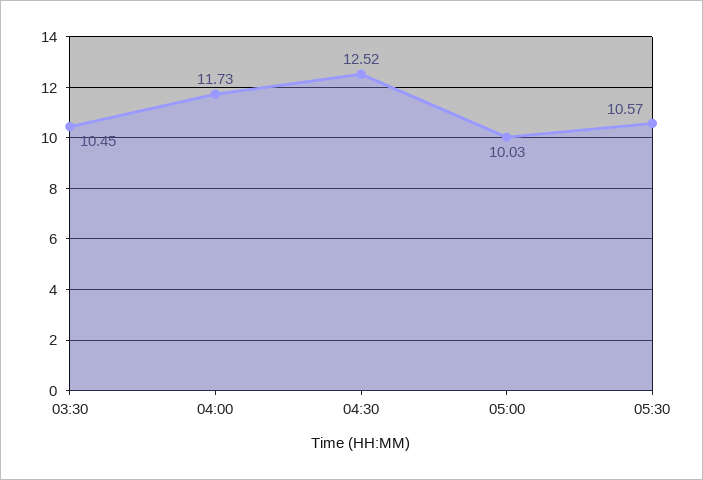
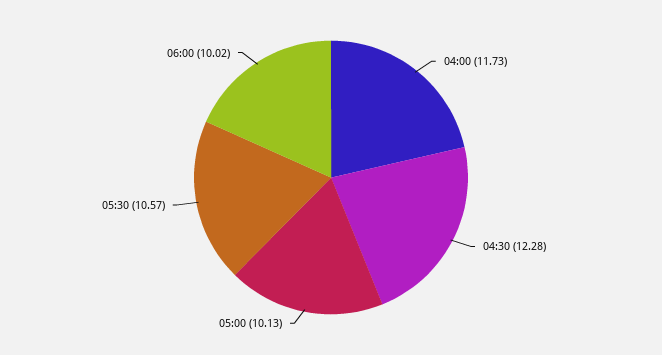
03:30: 10.45 -> none
04:30: 12.52 -> 12.28
05:00: 10.03 -> 10.13
06:00: none -> 10.02

